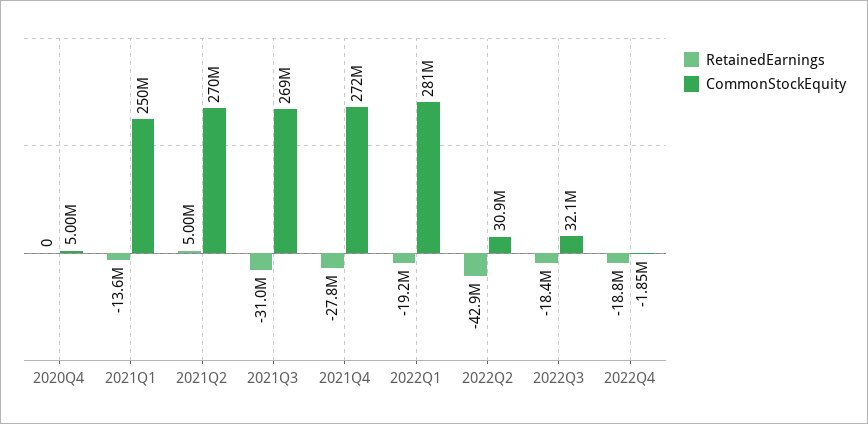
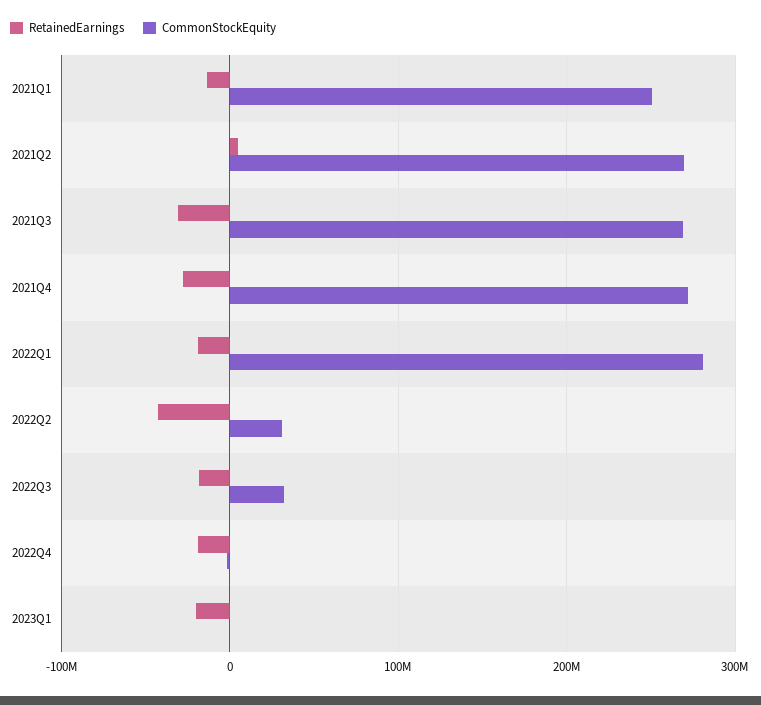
RetainedEarnings, 2020Q4: 0 -> none
CommonStockEquity, 2020Q4: 5000000 -> none
RetainedEarnings, 2023Q1: none -> -20000000
CommonStockEquity, 2023Q1: none -> 0

